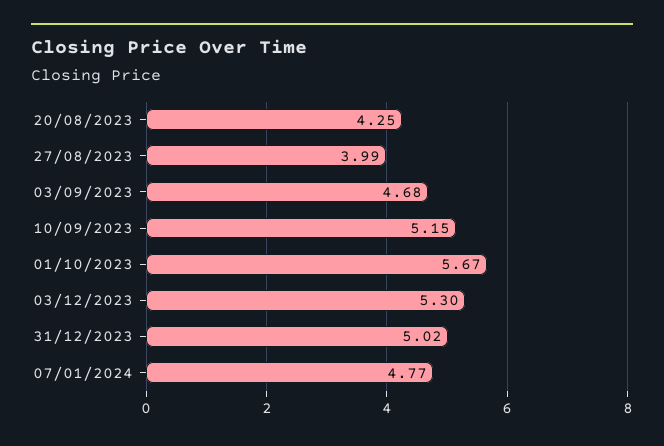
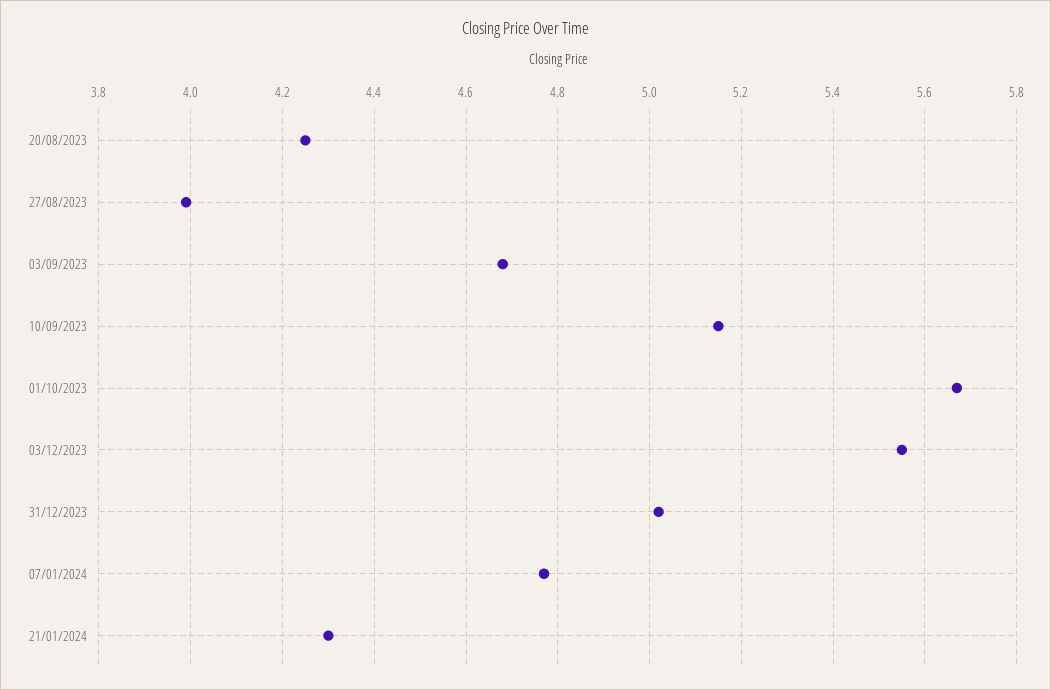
03/12/2023: 5.3 -> 5.55
21/01/2024: none -> 4.3

